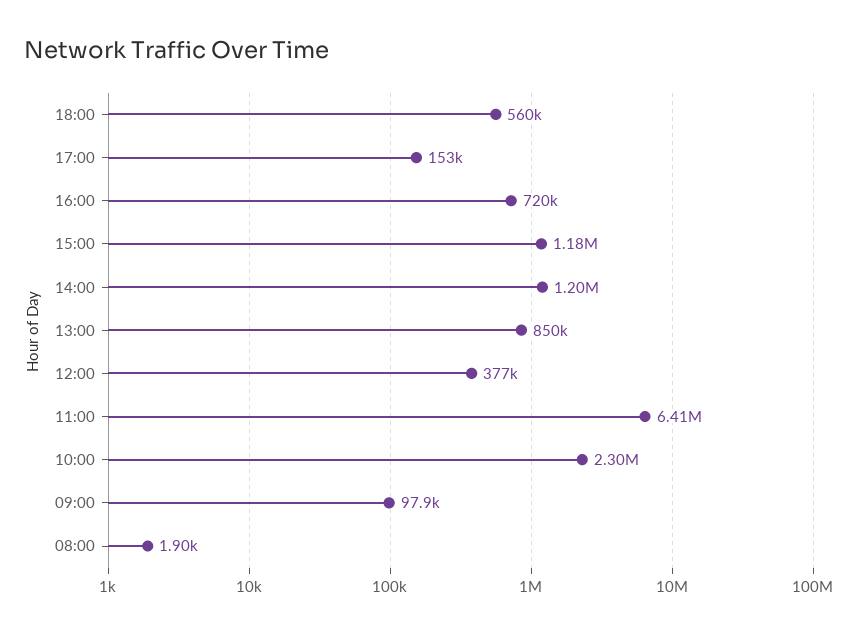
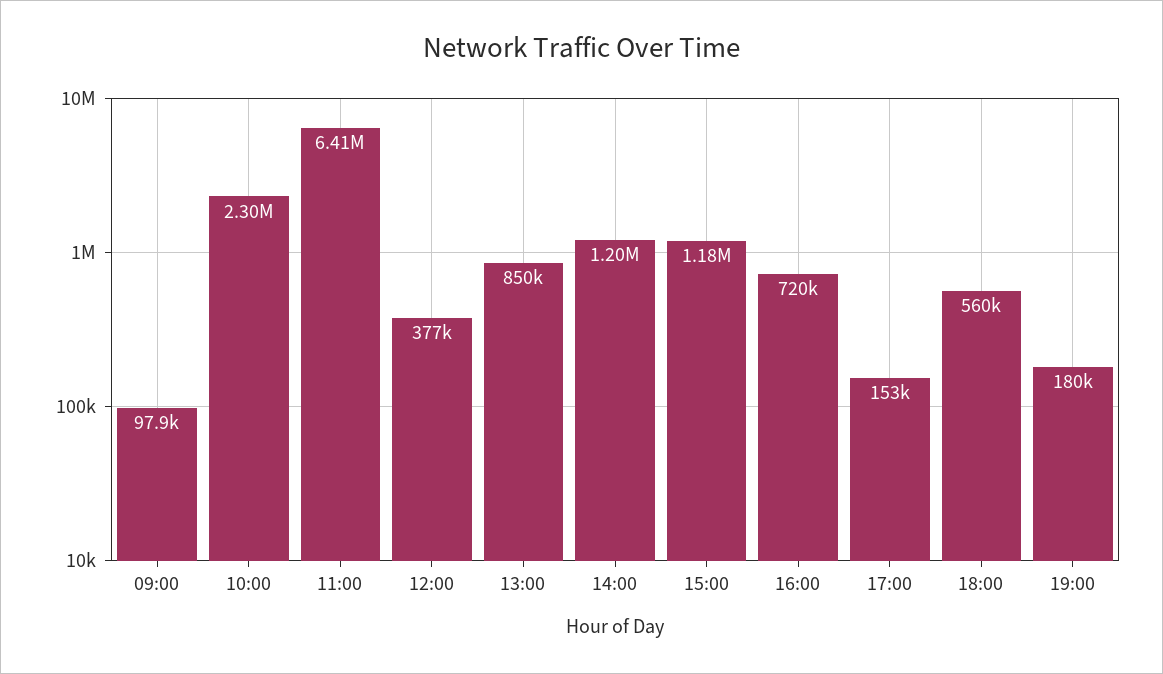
08:00: 1900 -> none
19:00: none -> 180000

